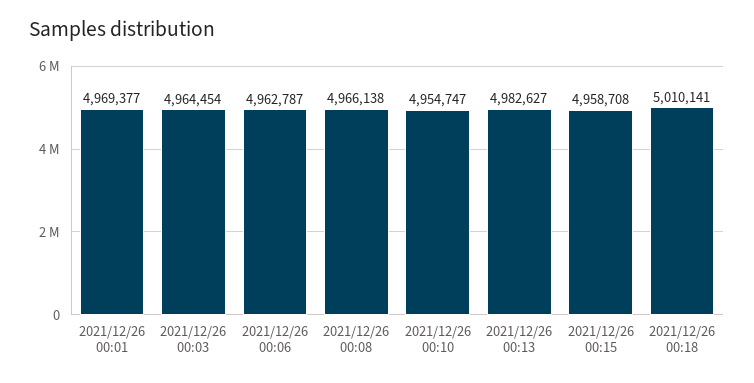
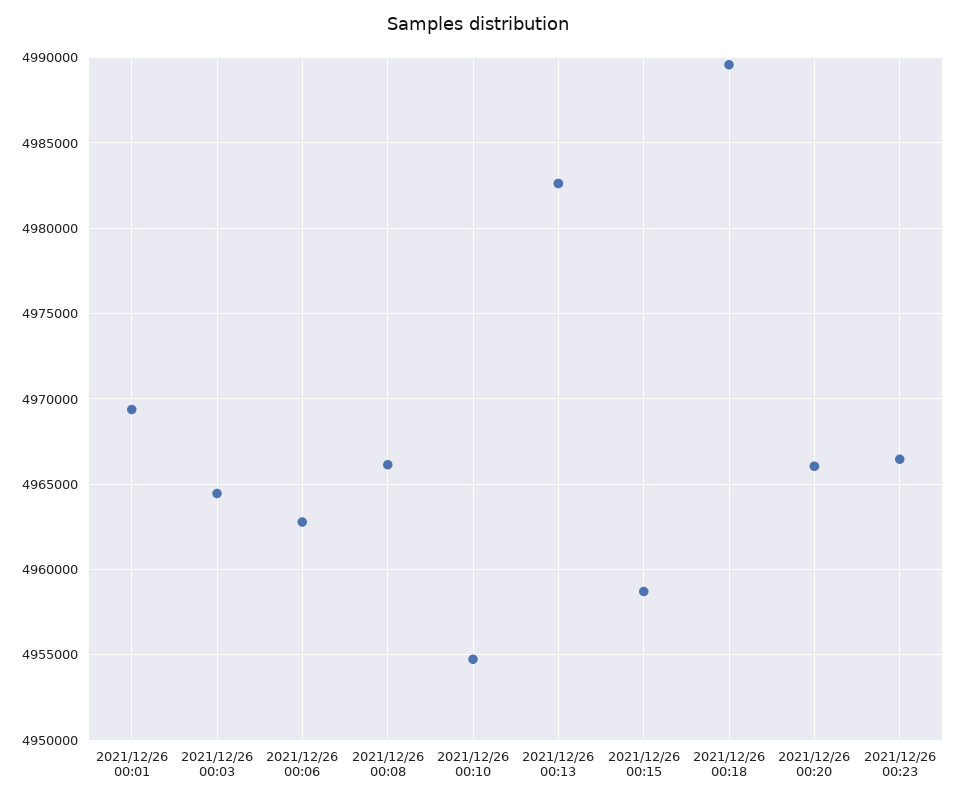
2021/12/26 00:18: 5010141 -> 4989500
2021/12/26 00:20: none -> 4966000
2021/12/26 00:23: none -> 4966500

